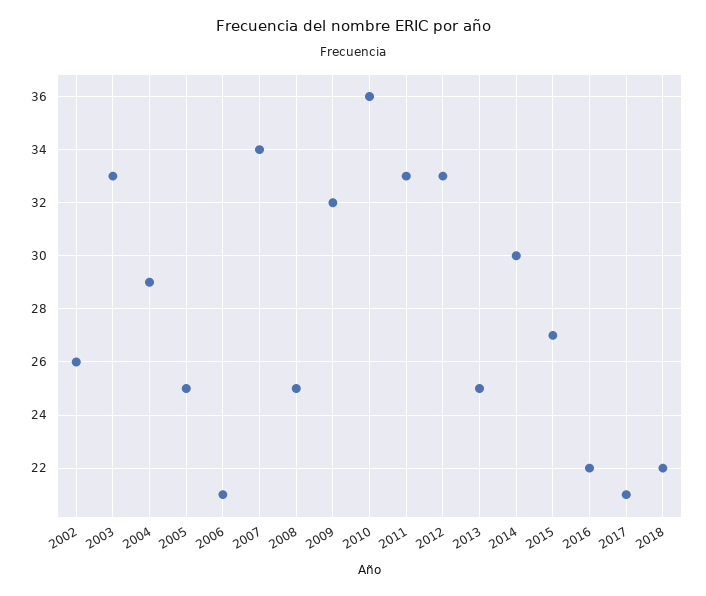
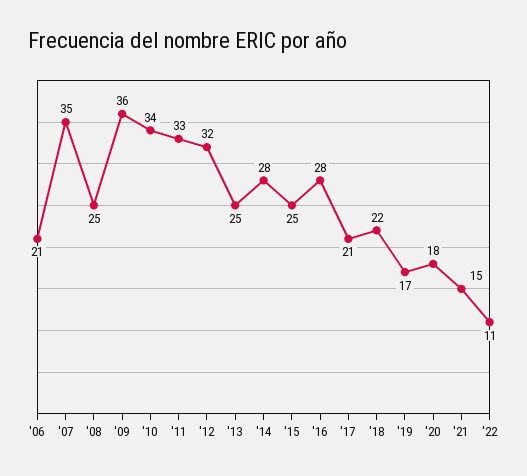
2002: 26 -> none
2003: 33 -> none
2004: 29 -> none
2005: 25 -> none
2007: 34 -> 35
2009: 32 -> 36
2010: 36 -> 34
2012: 33 -> 32
2014: 30 -> 28
2015: 27 -> 25
2016: 22 -> 28
'19: none -> 17
'20: none -> 18
'21: none -> 15
'22: none -> 11

